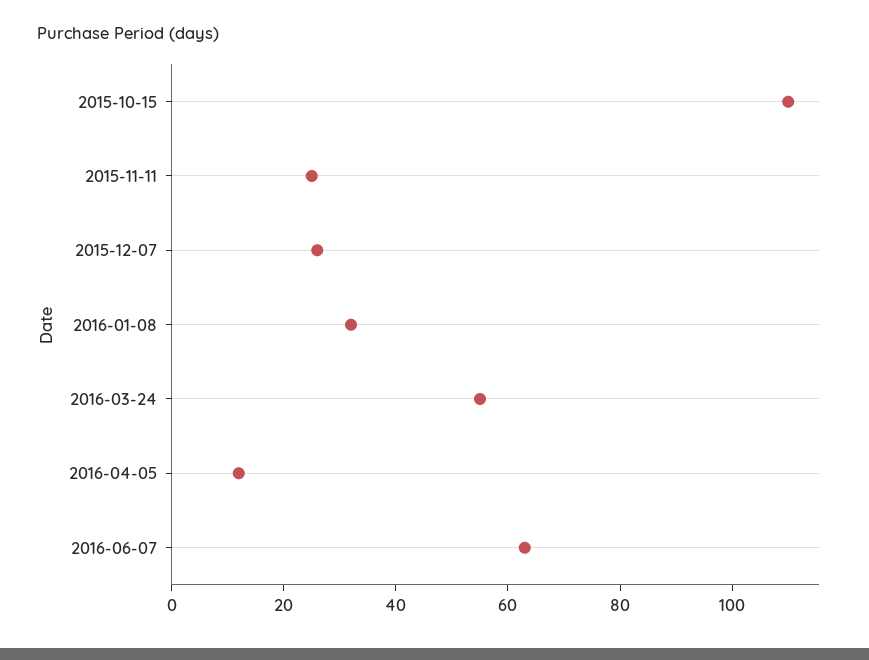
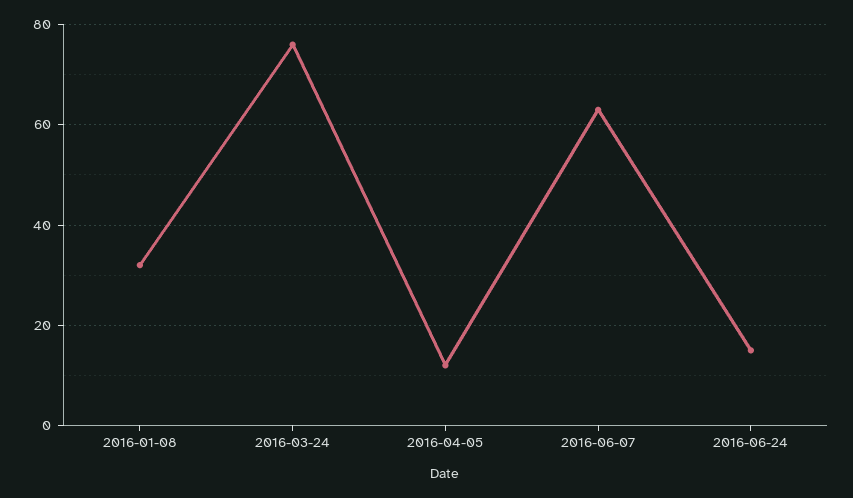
2015-10-15: 110 -> none
2015-11-11: 25 -> none
2015-12-07: 25 -> none
2016-03-24: 55 -> 75
2016-06-24: none -> 15

